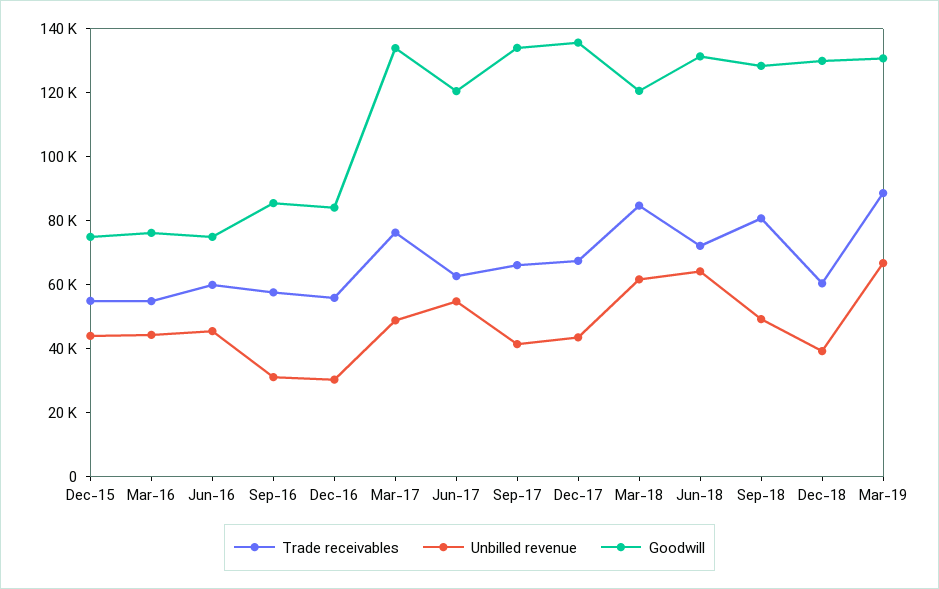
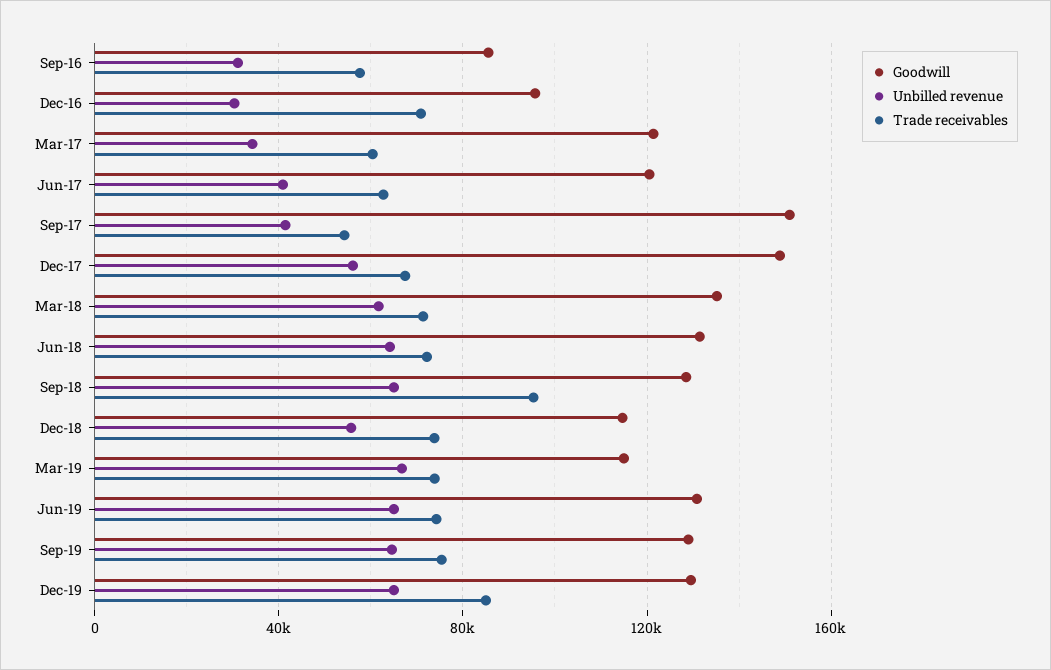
Trade receivables, Dec-15: 55000 -> none
Unbilled revenue, Dec-15: 45000 -> none
Goodwill, Dec-15: 75000 -> none
Trade receivables, Mar-16: 55000 -> none
Unbilled revenue, Mar-16: 45000 -> none
Goodwill, Mar-16: 75000 -> none
Trade receivables, Jun-16: 60000 -> none
Unbilled revenue, Jun-16: 45000 -> none
Goodwill, Jun-16: 75000 -> none
Trade receivables, Dec-16: 55000 -> 70000
Goodwill, Dec-16: 85000 -> 95000
Trade receivables, Mar-17: 75000 -> 60000
Unbilled revenue, Mar-17: 50000 -> 35000
Goodwill, Mar-17: 135000 -> 120000
Unbilled revenue, Jun-17: 55000 -> 40000
Trade receivables, Sep-17: 65000 -> 55000
Goodwill, Sep-17: 135000 -> 150000
Unbilled revenue, Dec-17: 45000 -> 55000
Goodwill, Dec-17: 135000 -> 150000
Trade receivables, Mar-18: 85000 -> 70000
Goodwill, Mar-18: 120000 -> 135000
Trade receivables, Sep-18: 80000 -> 95000
Unbilled revenue, Sep-18: 50000 -> 65000
Trade receivables, Dec-18: 60000 -> 75000
Unbilled revenue, Dec-18: 40000 -> 55000
Goodwill, Dec-18: 130000 -> 115000
Trade receivables, Mar-19: 90000 -> 75000
Goodwill, Mar-19: 130000 -> 115000
Goodwill, Jun-19: none -> 130000
Unbilled revenue, Jun-19: none -> 65000
Trade receivables, Jun-19: none -> 75000
Goodwill, Sep-19: none -> 130000
Unbilled revenue, Sep-19: none -> 65000
Trade receivables, Sep-19: none -> 75000
Goodwill, Dec-19: none -> 130000
Unbilled revenue, Dec-19: none -> 65000
Trade receivables, Dec-19: none -> 85000

